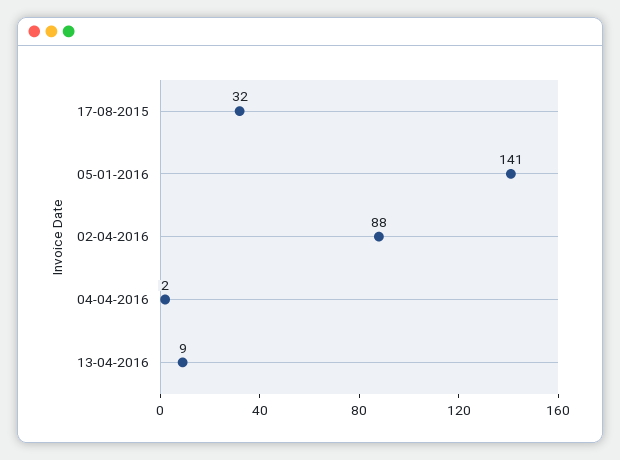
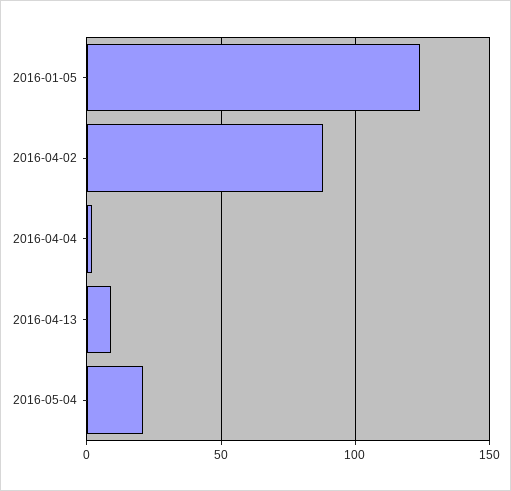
17-08-2015: 32 -> none
05-01-2016: 141 -> 125
2016-05-04: none -> 20

